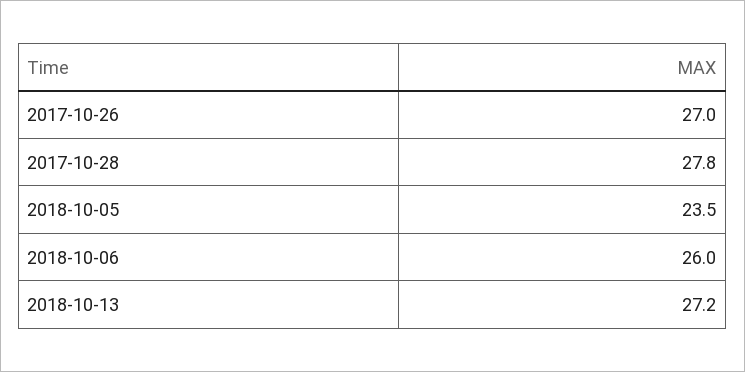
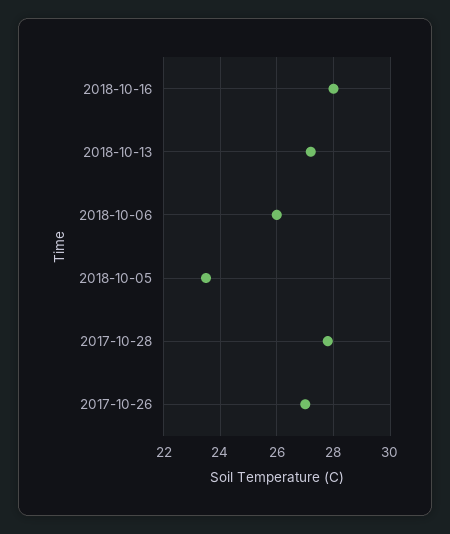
2018-10-16: none -> 28

